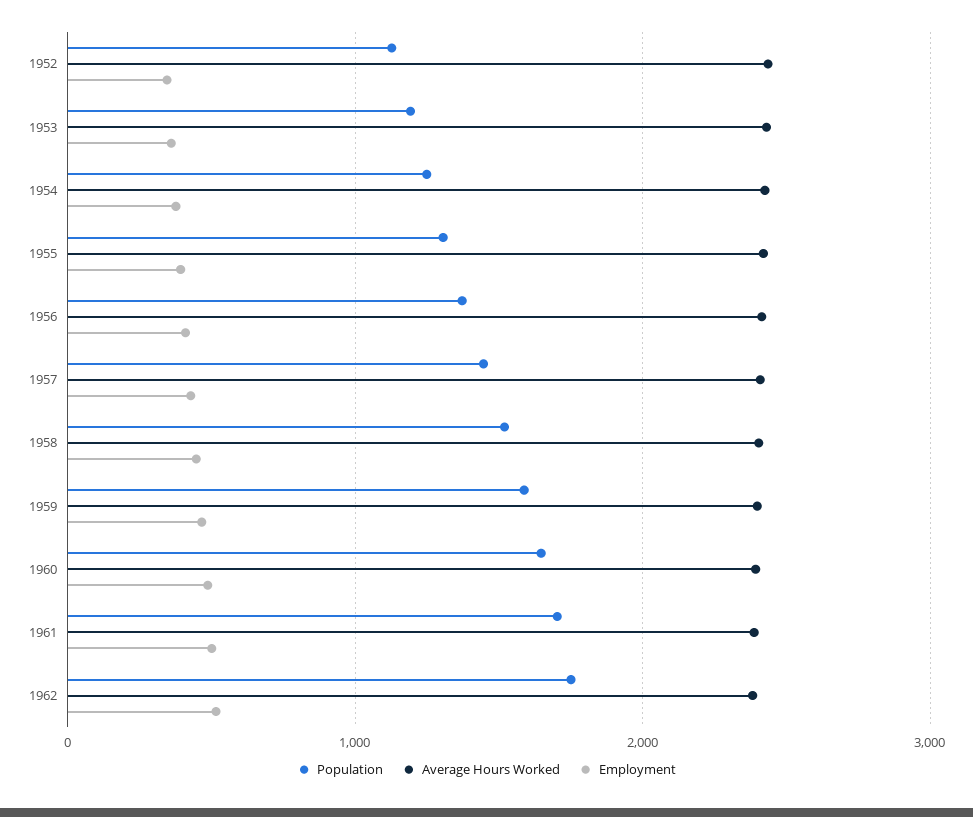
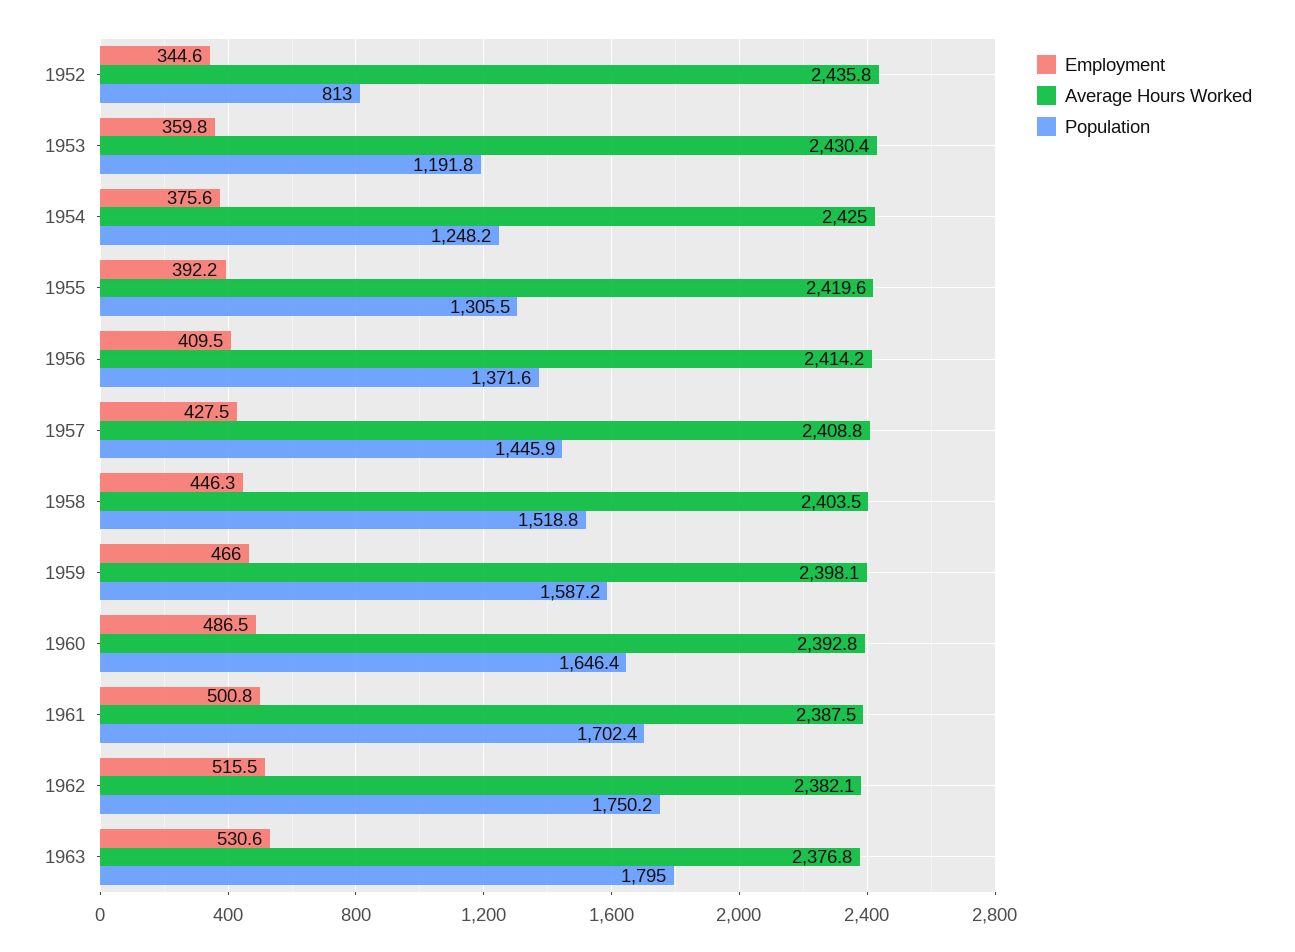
Population, 1952: 1100 -> 813
Employment, 1963: none -> 530.6
Average Hours Worked, 1963: none -> 2376.8
Population, 1963: none -> 1795

